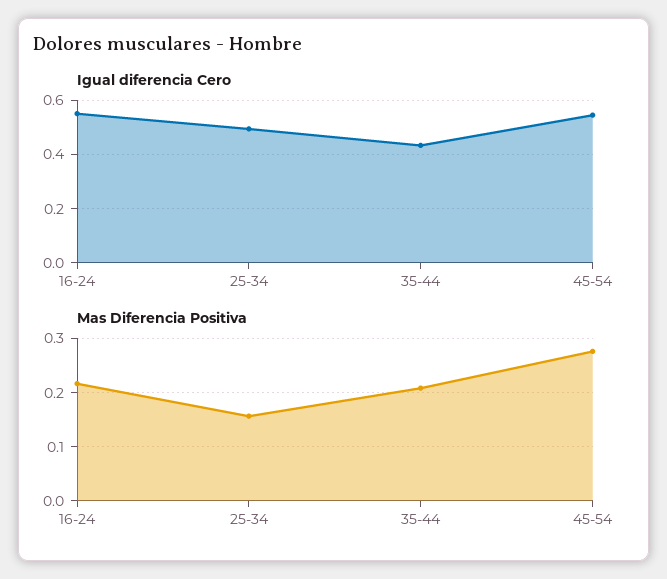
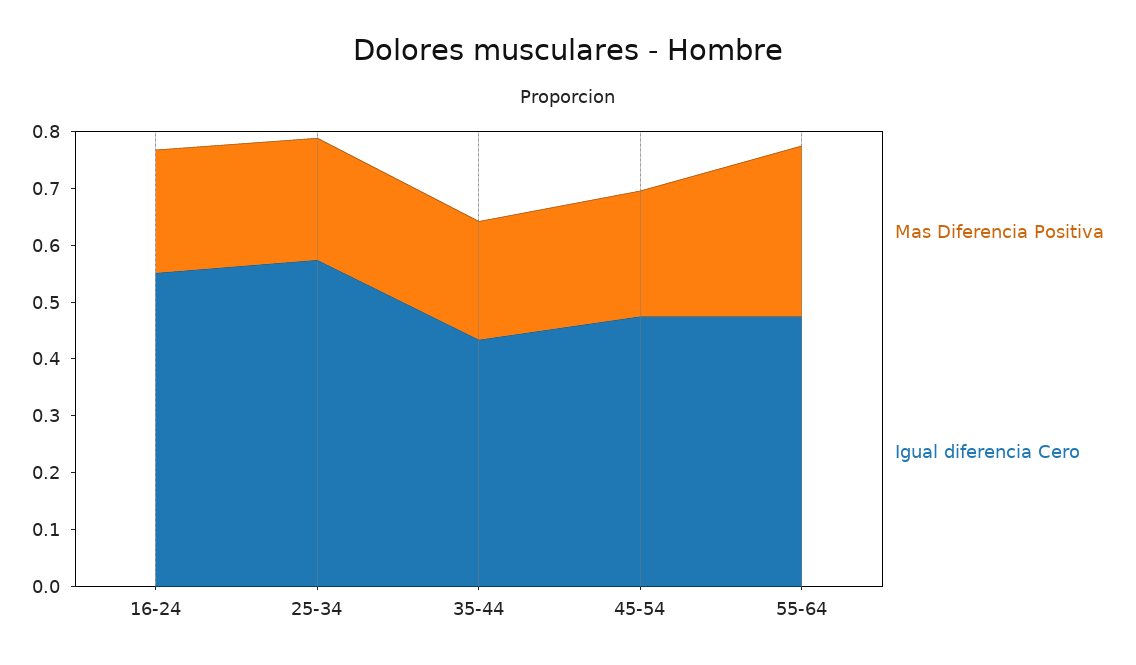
Igual diferencia Cero, 25-34: 0.5 -> 0.58
Igual diferencia Cero, 45-54: 0.55 -> 0.48
Mas Diferencia Positiva, 25-34: 0.16 -> 0.22
Mas Diferencia Positiva, 45-54: 0.28 -> 0.22
Mas Diferencia Positiva, 55-64: none -> 0.3
Igual diferencia Cero, 55-64: none -> 0.48

